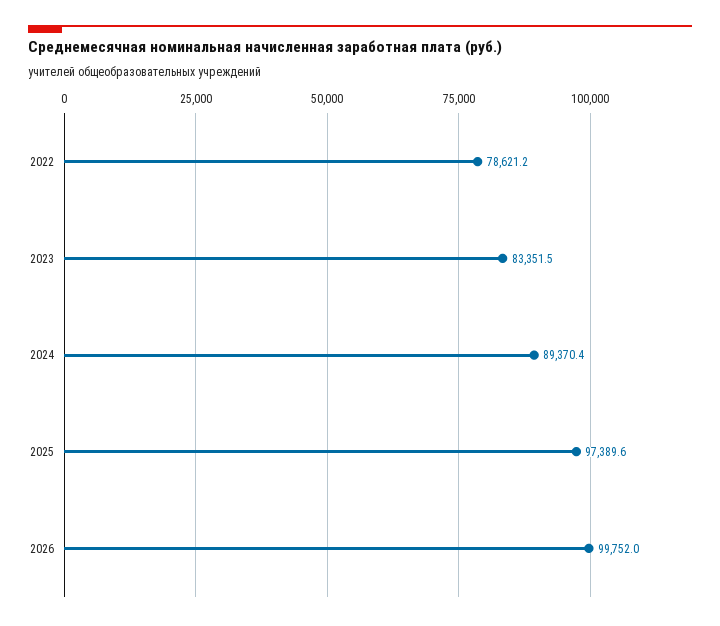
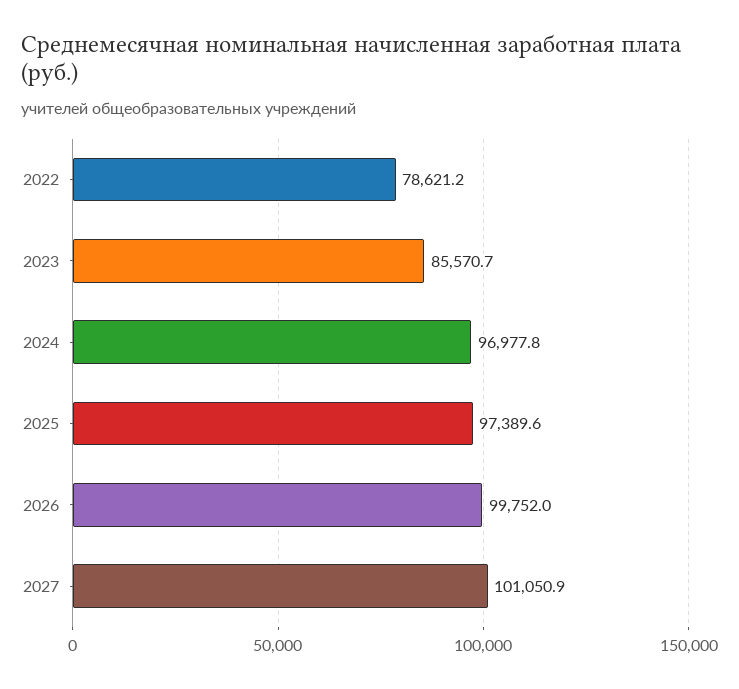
2023: 83351.5 -> 85570.7
2024: 89370.4 -> 96977.8
2027: none -> 101050.9

